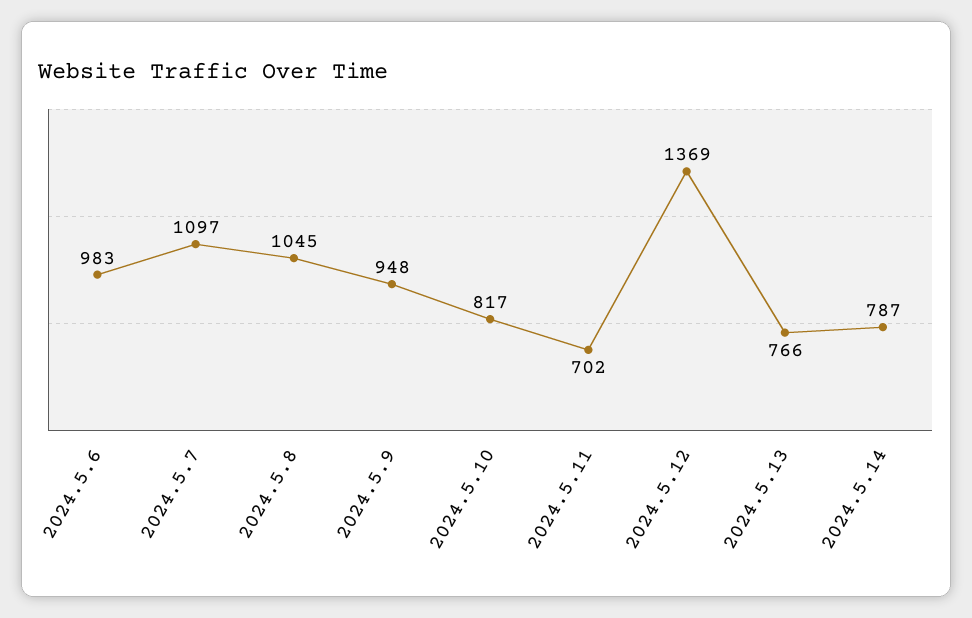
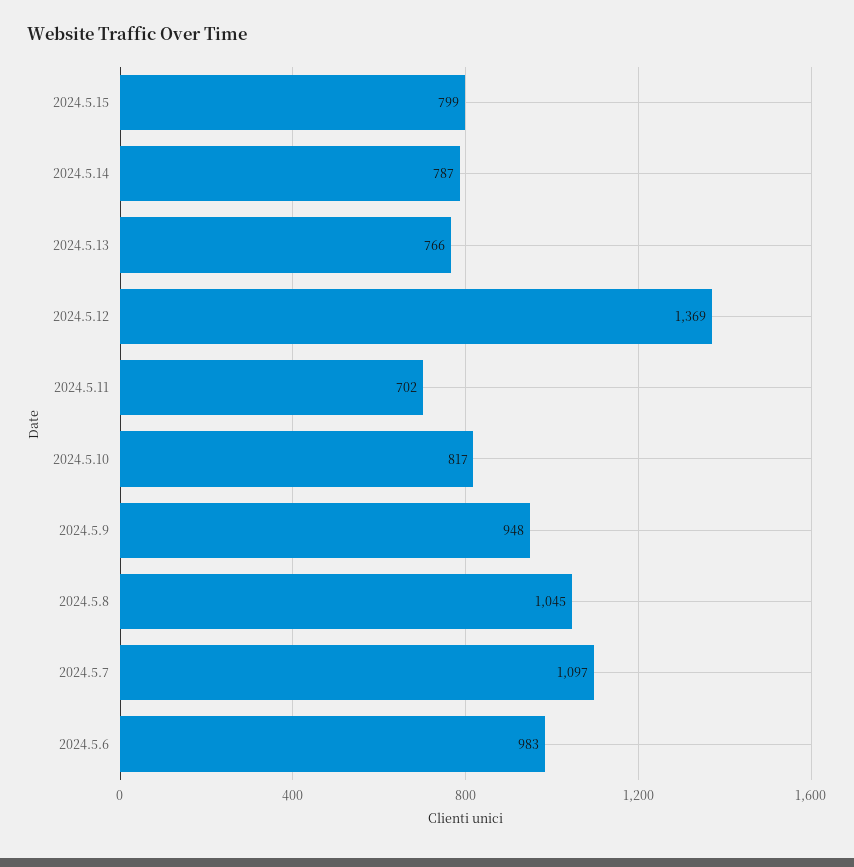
2024.5.15: none -> 799

